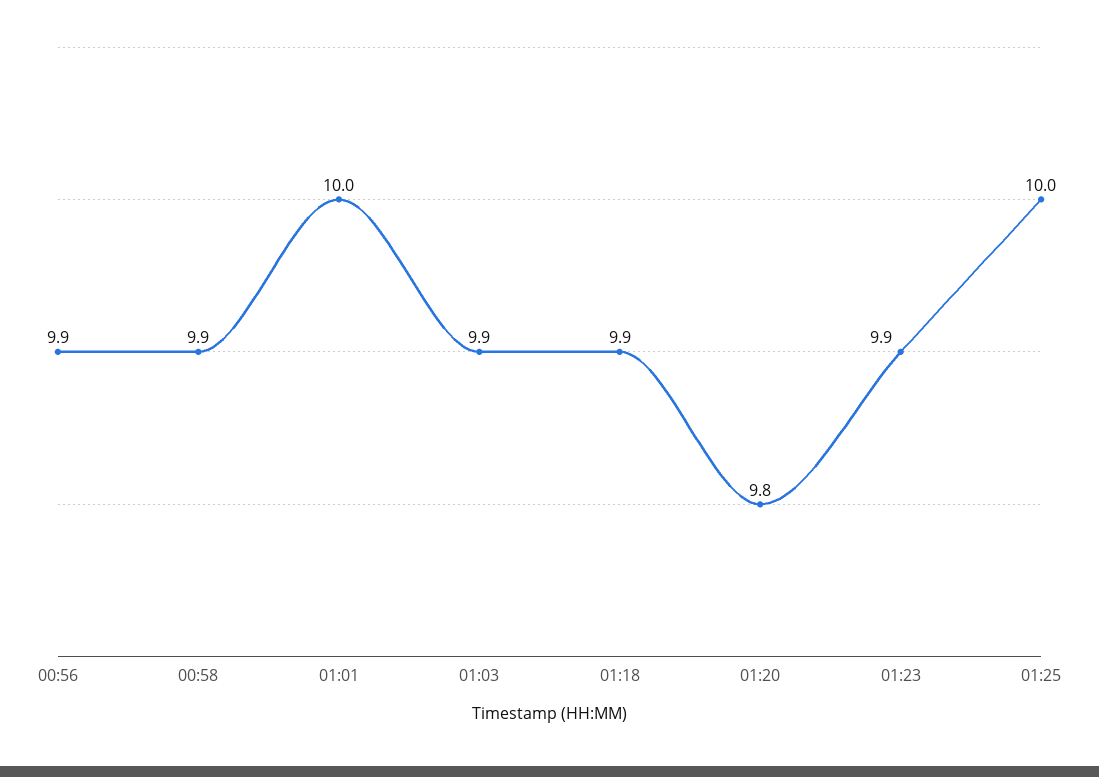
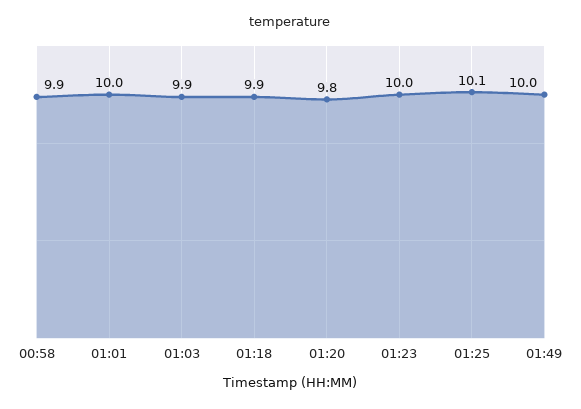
00:56: 9.9 -> none
01:23: 9.9 -> 10
01:25: 10 -> 10.1
01:49: none -> 10

